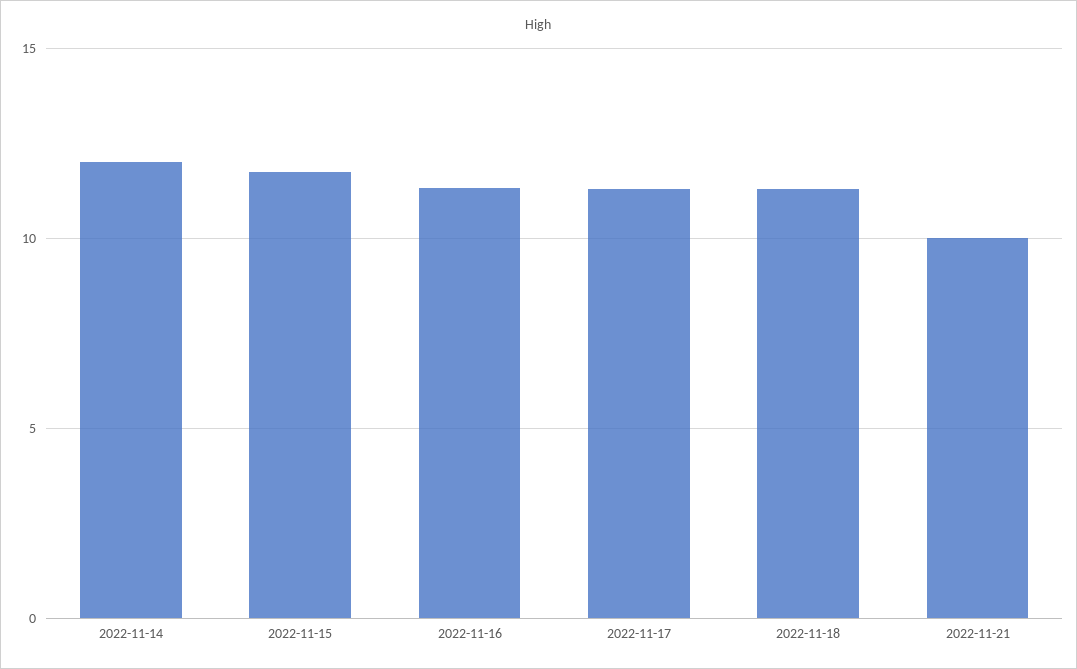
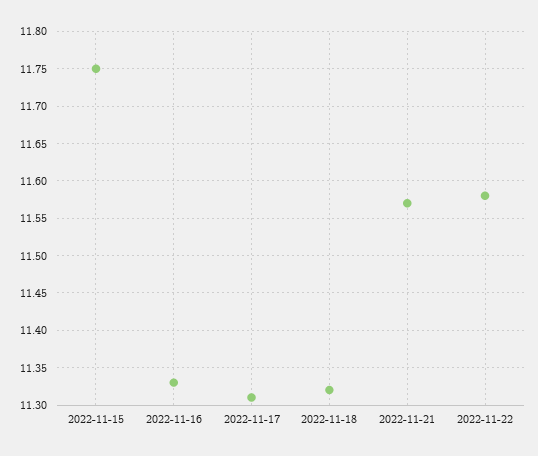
2022-11-14: 12 -> none
2022-11-21: 10 -> 11.57
2022-11-22: none -> 11.58

